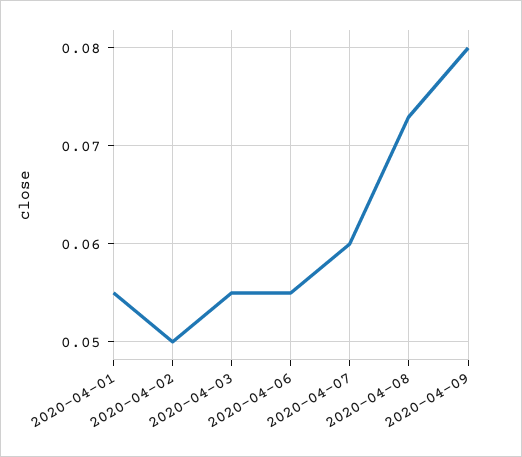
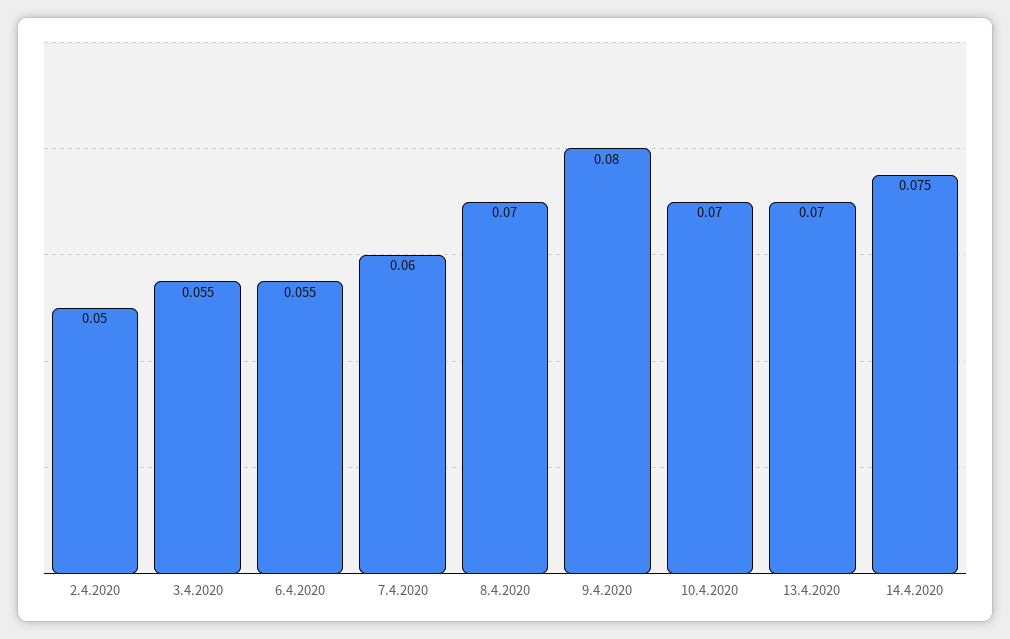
2020-04-01: 0.055 -> none
2020-04-08: 0.073 -> 0.07
10.4.2020: none -> 0.07
13.4.2020: none -> 0.07
14.4.2020: none -> 0.075

